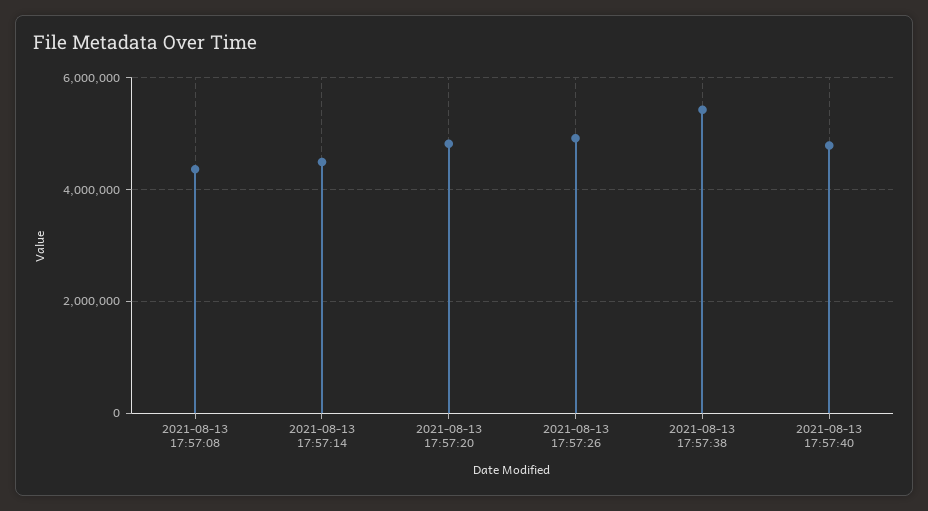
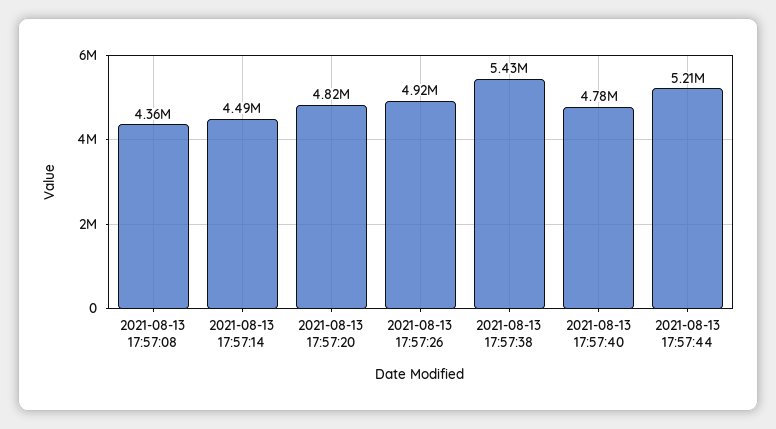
2021-08-13 17:57:44: none -> 5210000

